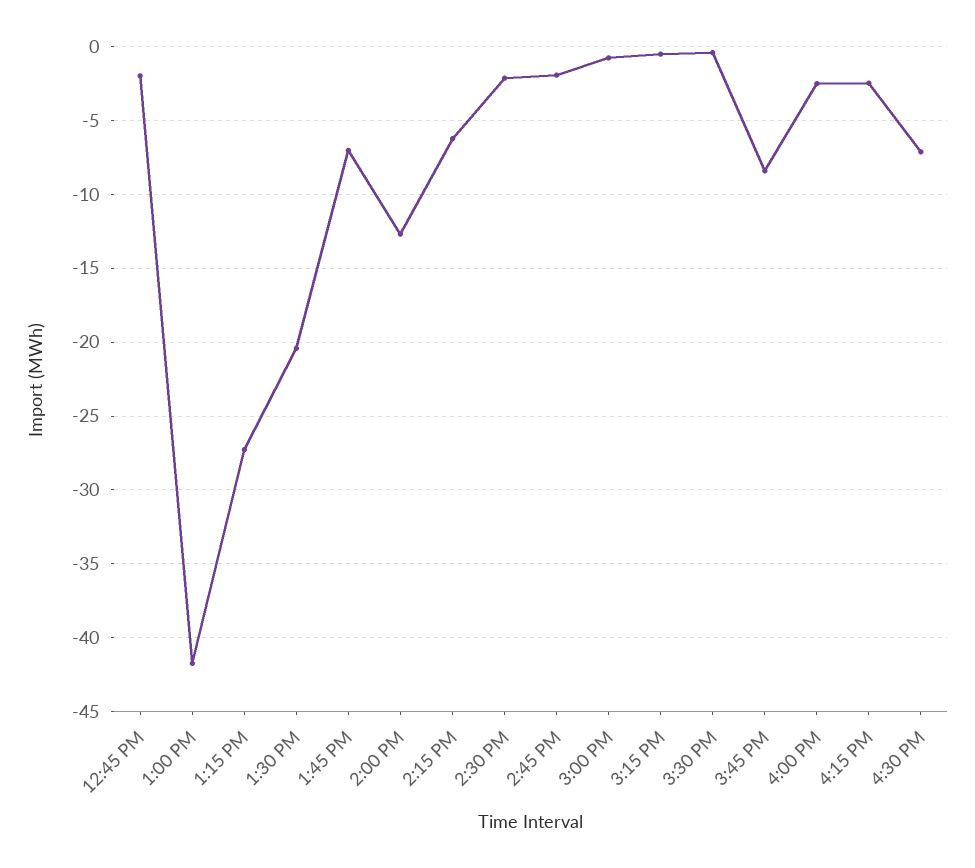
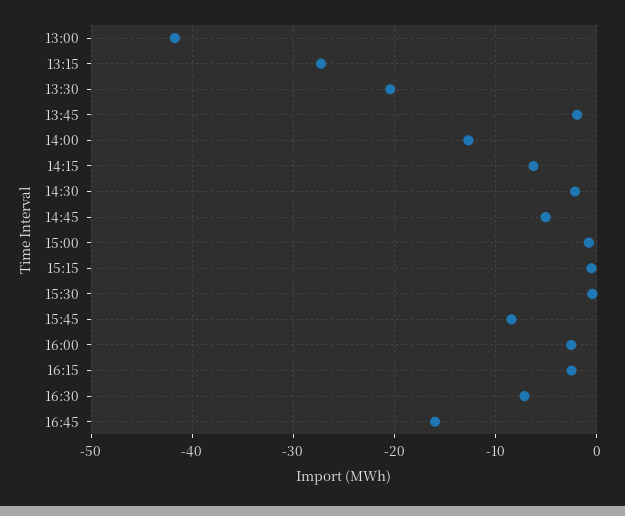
12:45 PM: -2 -> none
1:45 PM: -7 -> -2
2:45 PM: -2 -> -5
16:45: none -> -16

